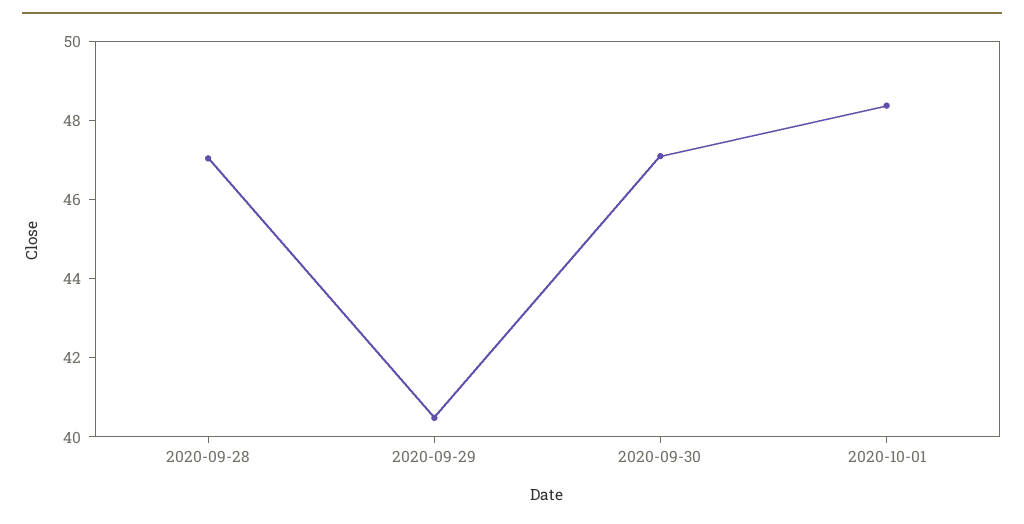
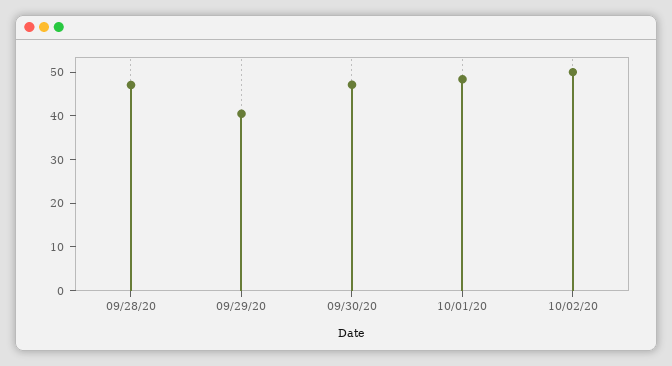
10/02/20: none -> 50

